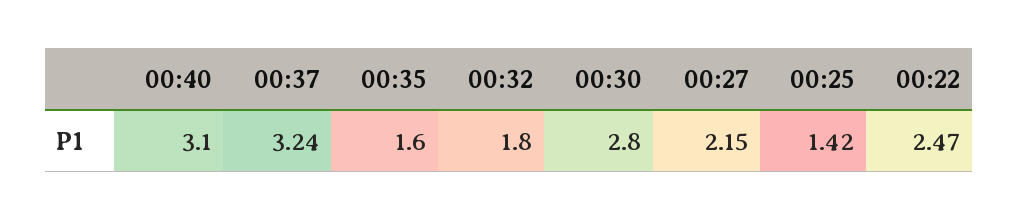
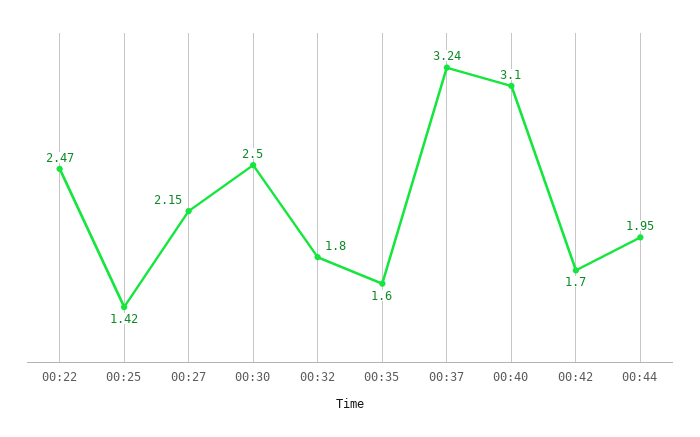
00:30: 2.8 -> 2.5
00:42: none -> 1.7
00:44: none -> 1.95

